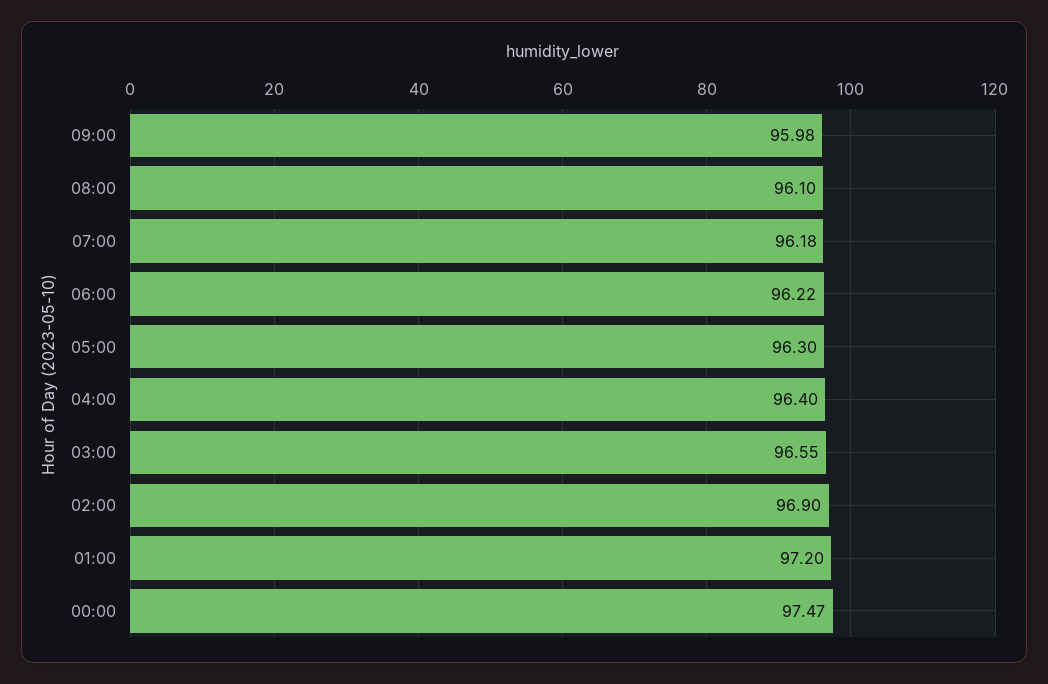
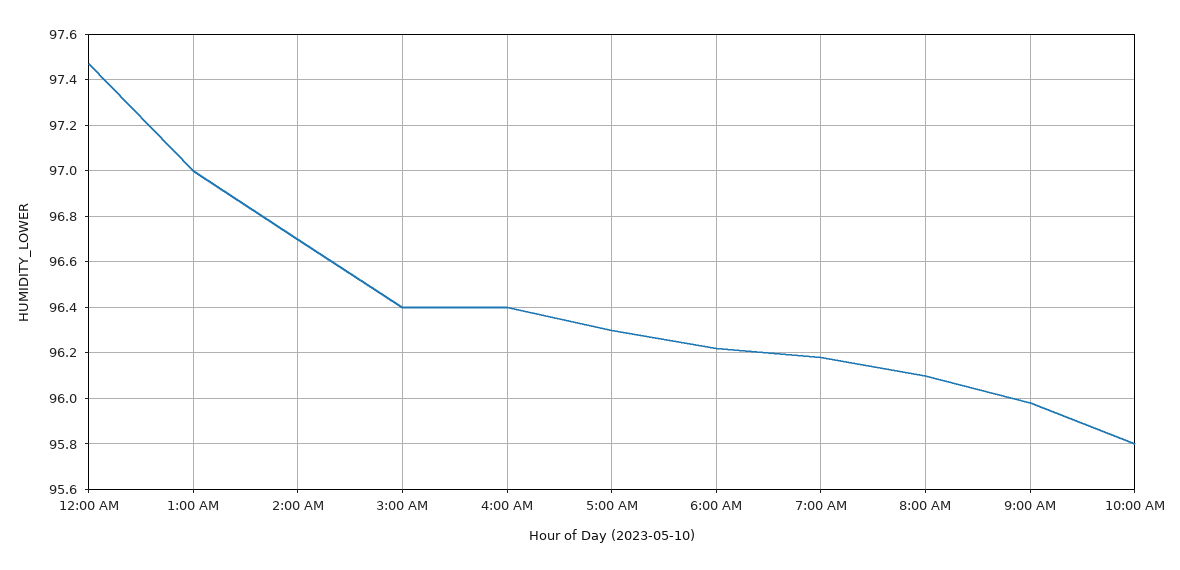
03:00: 96.55 -> 96.4
02:00: 96.9 -> 96.7
01:00: 97.2 -> 97
10:00 AM: none -> 95.8

